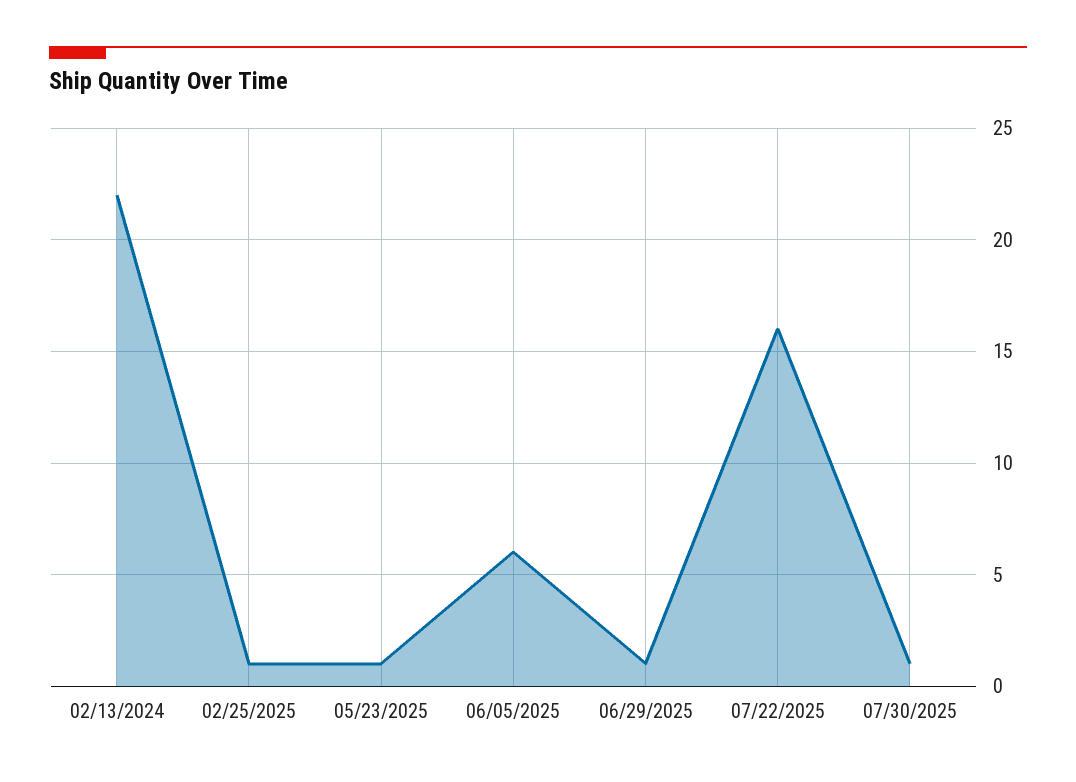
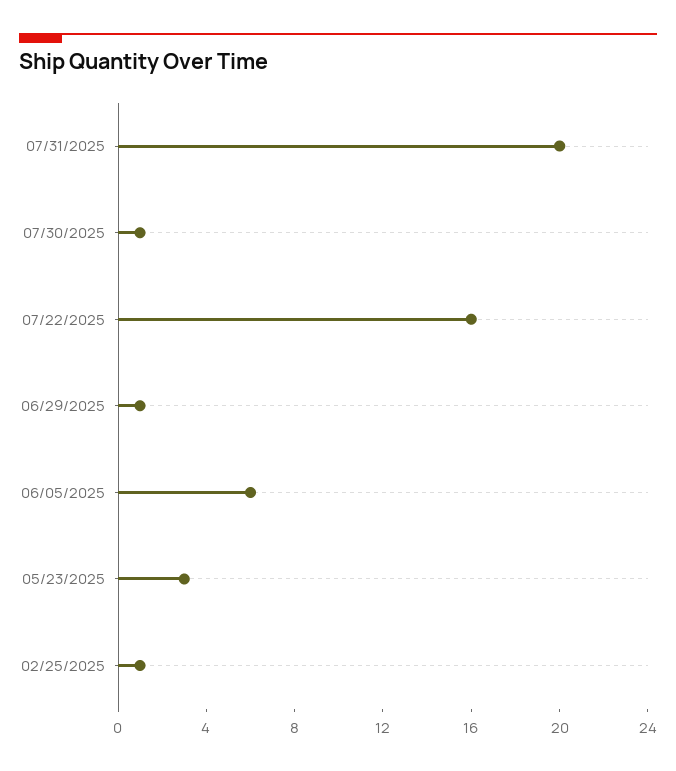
02/13/2024: 22 -> none
05/23/2025: 1 -> 3
07/31/2025: none -> 20

